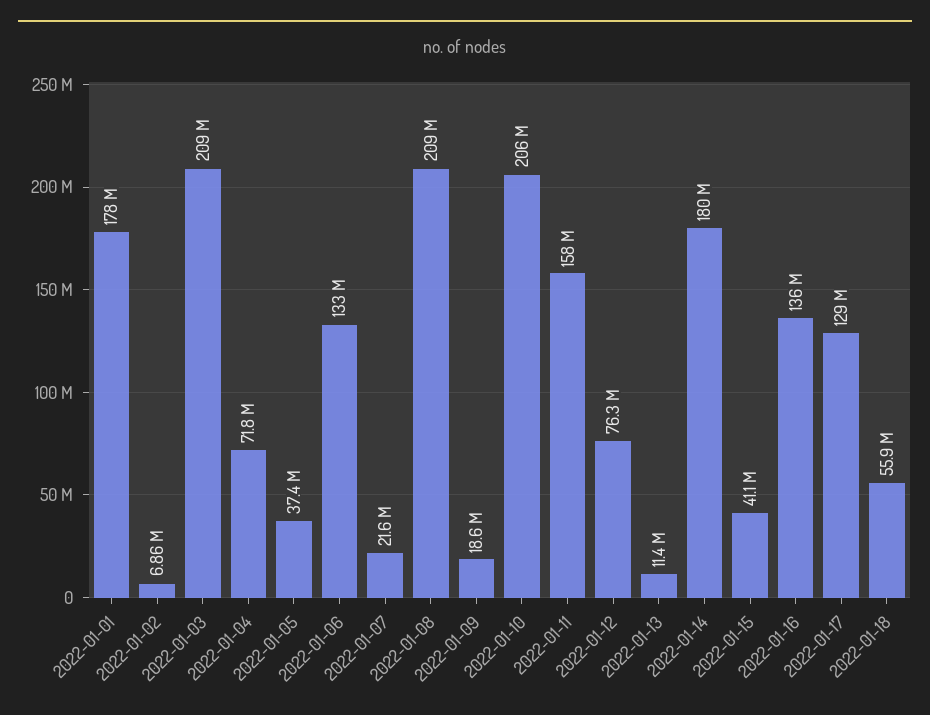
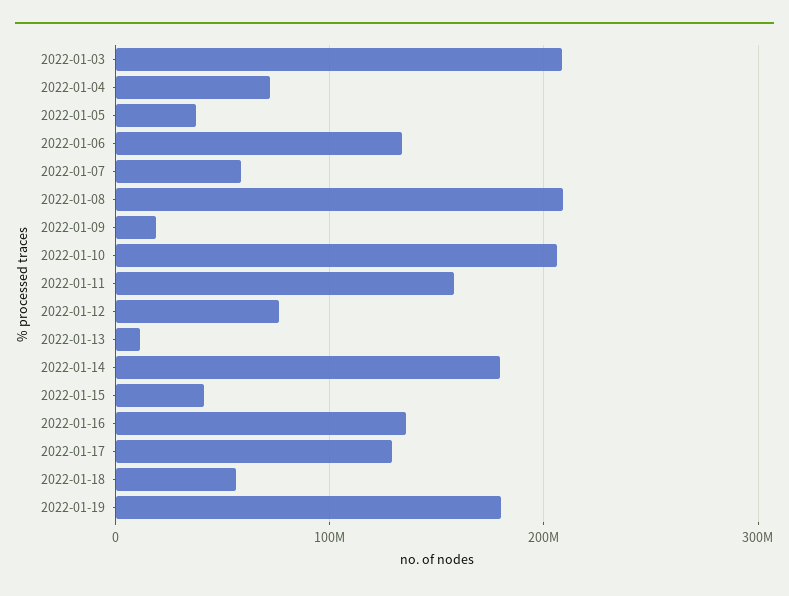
2022-01-01: 178000000 -> none
2022-01-02: 6860000 -> none
2022-01-07: 21600000 -> 60000000
2022-01-19: none -> 180000000

